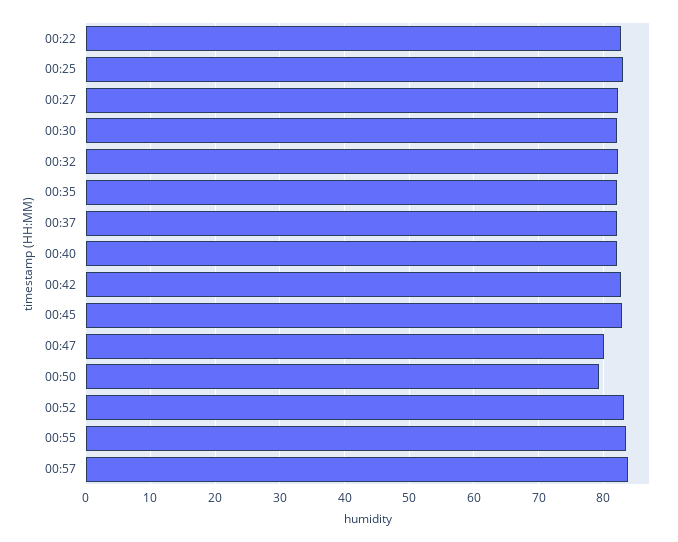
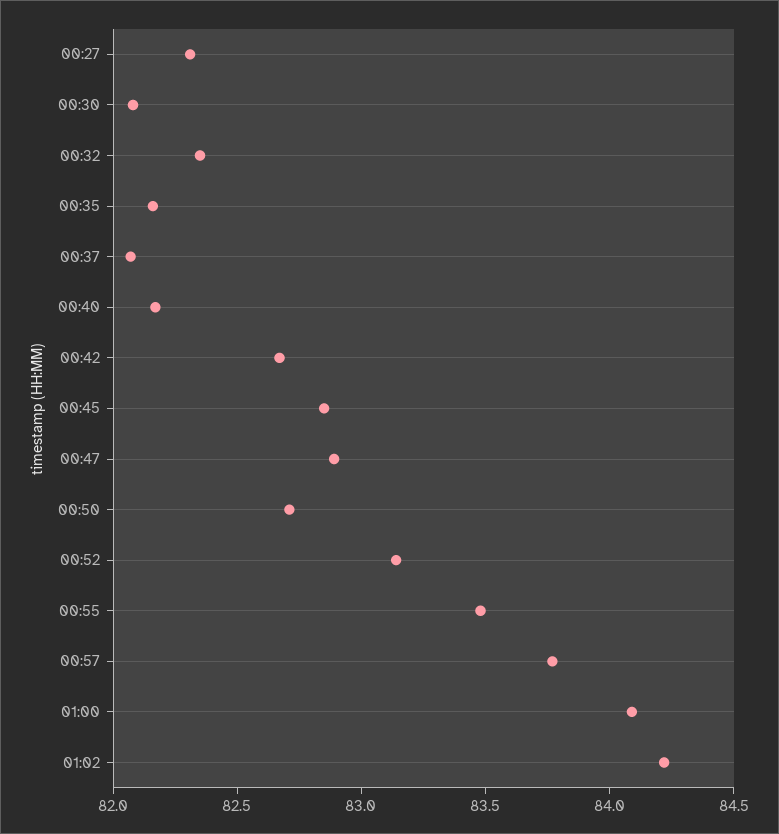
00:22: 83 -> none
00:25: 83 -> none
00:47: 80 -> 82.9
00:50: 79 -> 82.7
01:00: none -> 84.1
01:02: none -> 84.2

